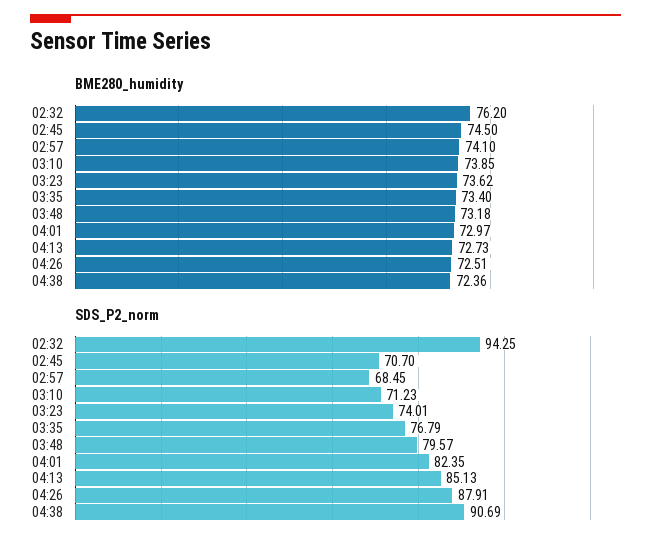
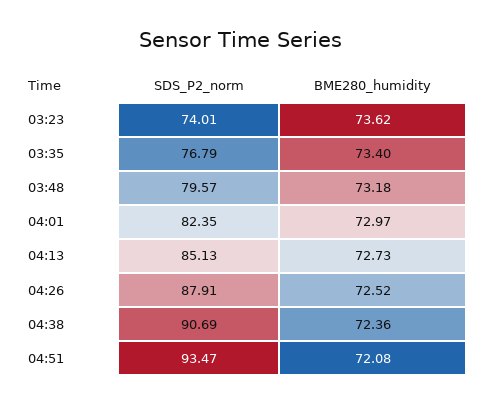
BME280_humidity, 02:32: 76.2 -> none
BME280_humidity, 02:45: 74.5 -> none
BME280_humidity, 02:57: 74.1 -> none
BME280_humidity, 03:10: 73.85 -> none
BME280_humidity, 04:26: 72.51 -> 72.52
SDS_P2_norm, 02:32: 94.25 -> none
SDS_P2_norm, 02:45: 70.7 -> none
SDS_P2_norm, 02:57: 68.45 -> none
SDS_P2_norm, 03:10: 71.23 -> none
SDS_P2_norm, 04:51: none -> 93.47
BME280_humidity, 04:51: none -> 72.08

